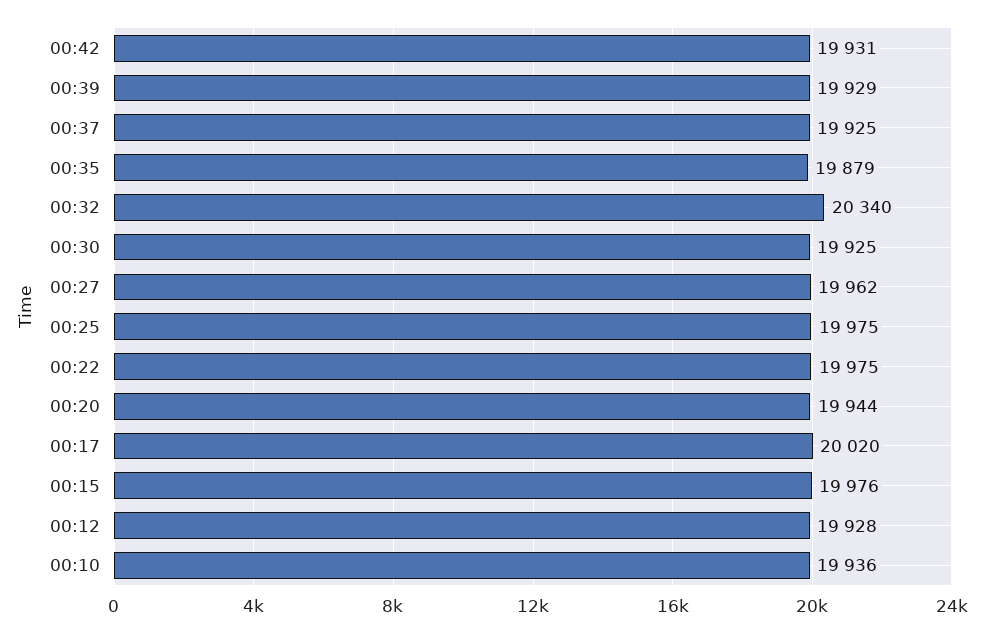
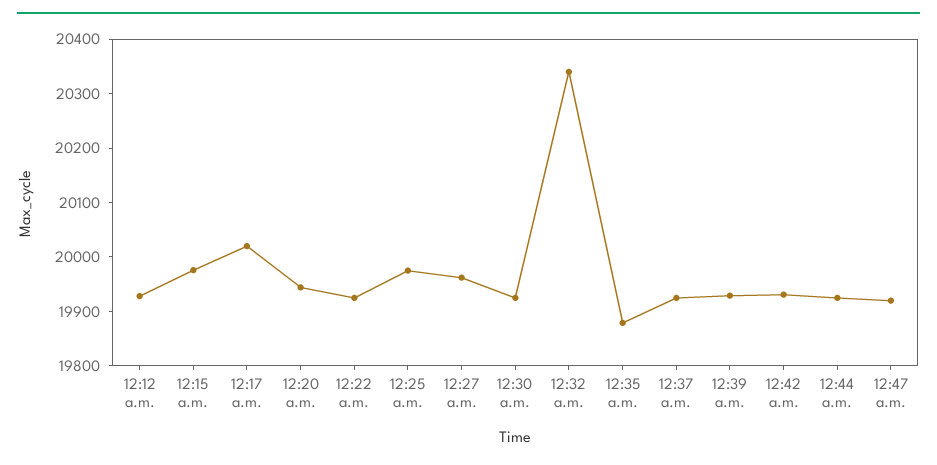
00:22: 19975 -> 19920
00:10: 19936 -> none
12:44 a.m.: none -> 19920
12:47 a.m.: none -> 19920

